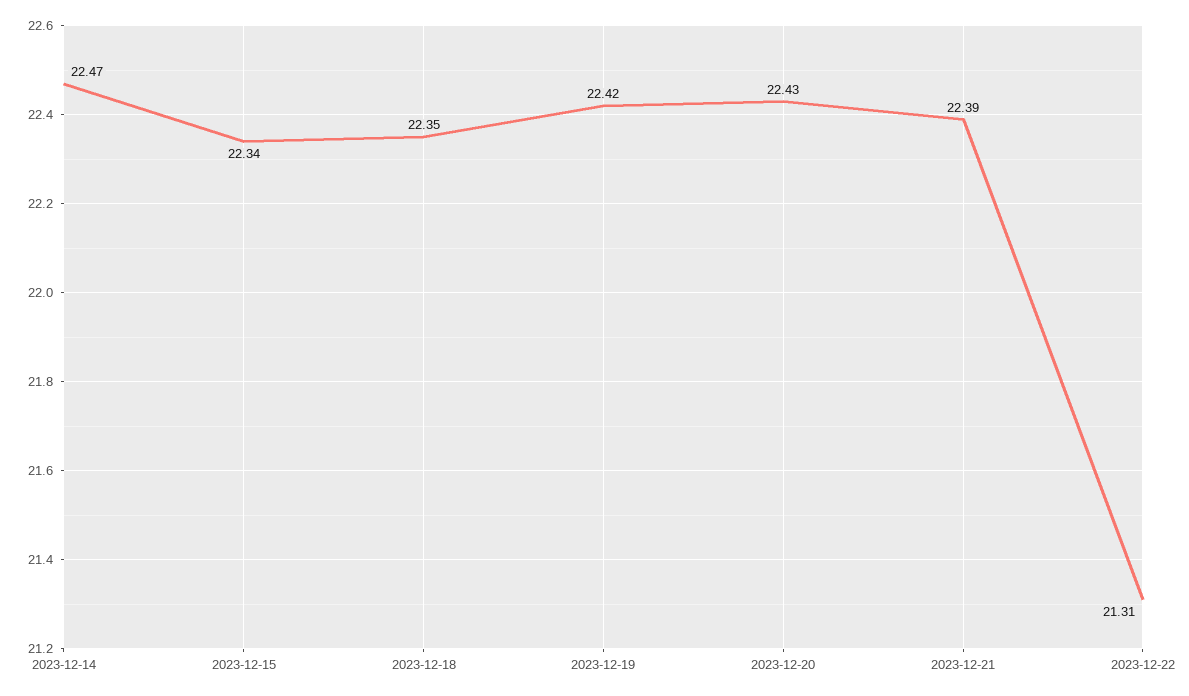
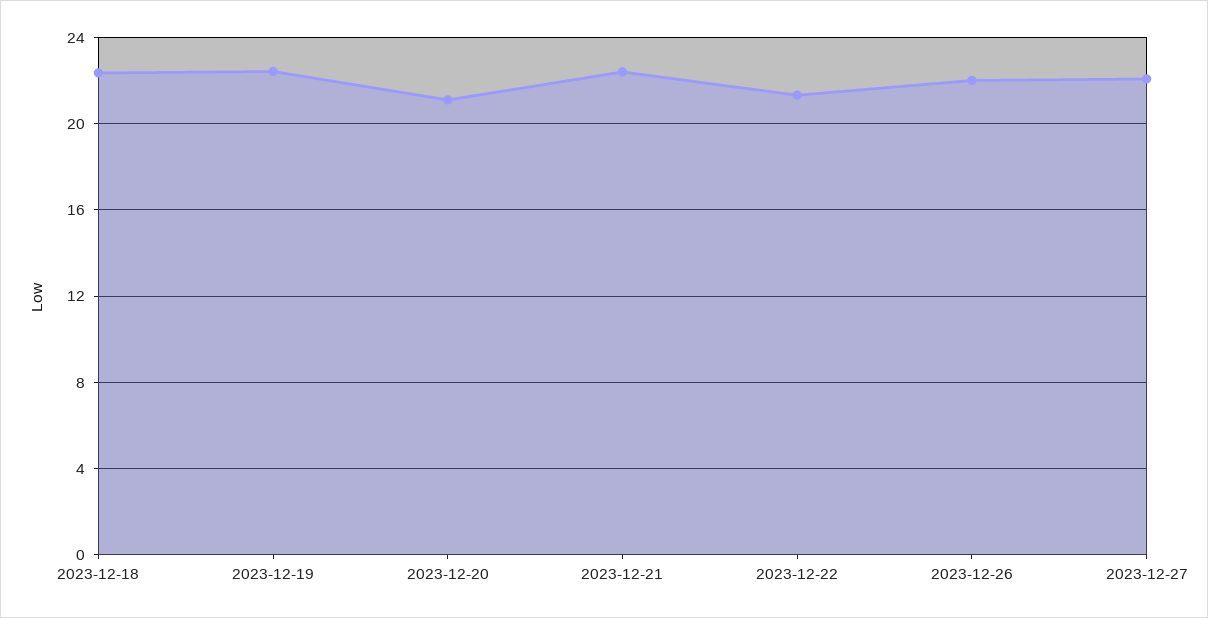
2023-12-14: 22.47 -> none
2023-12-15: 22.34 -> none
2023-12-20: 22.43 -> 21
2023-12-26: none -> 22
2023-12-27: none -> 22

